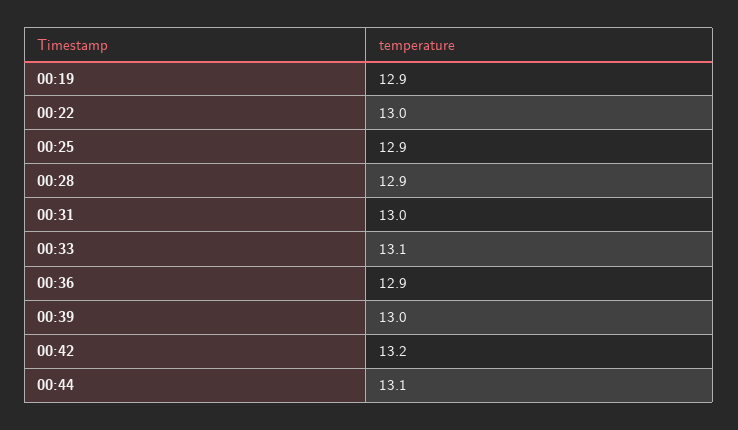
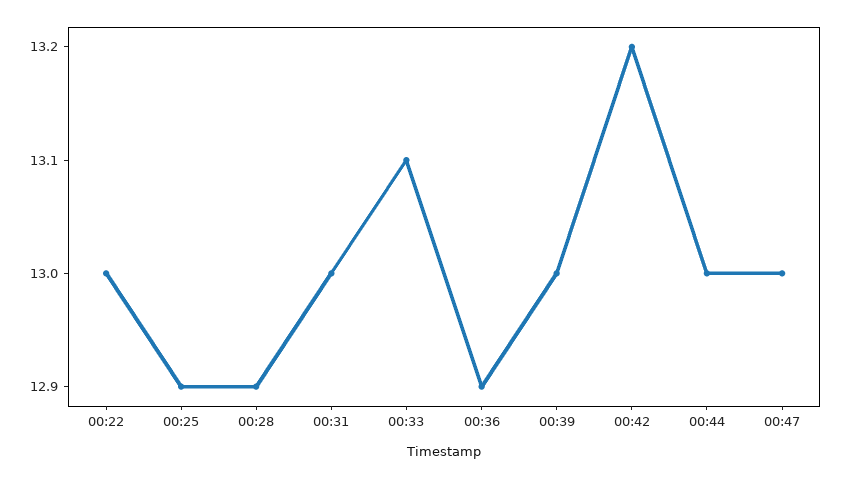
00:19: 12.9 -> none
00:44: 13.1 -> 13
00:47: none -> 13

